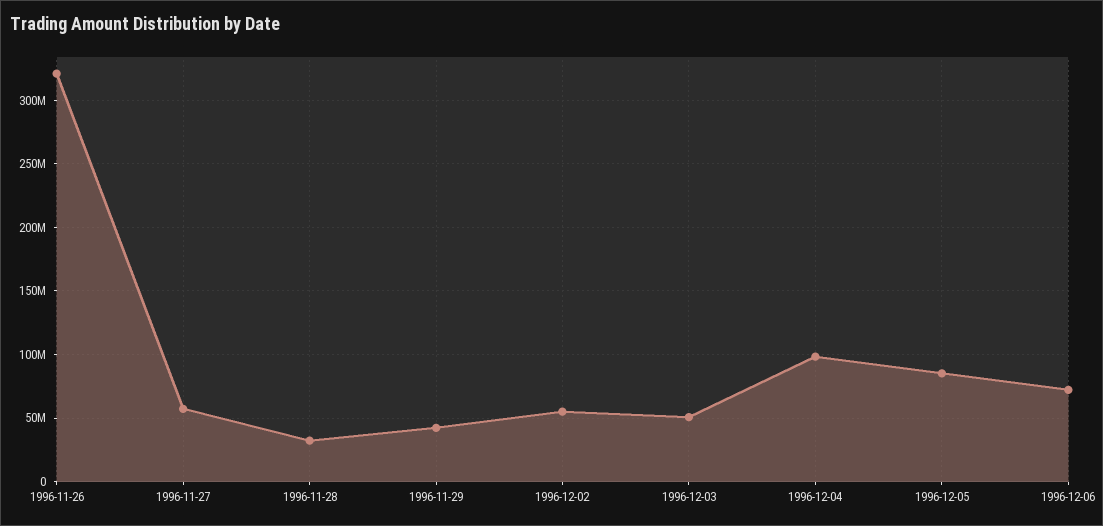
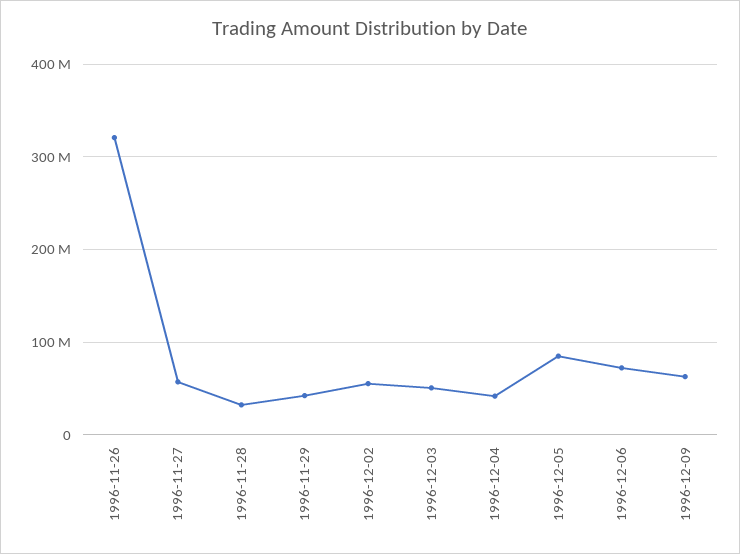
1996-12-04: 100000000 -> 40000000
1996-12-09: none -> 60000000

